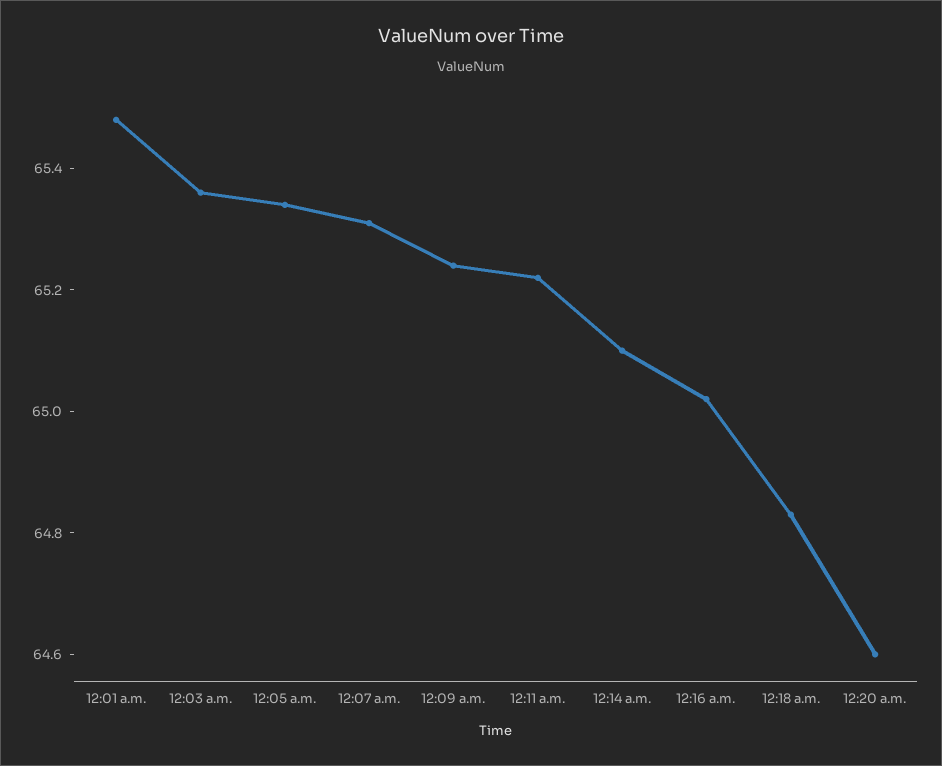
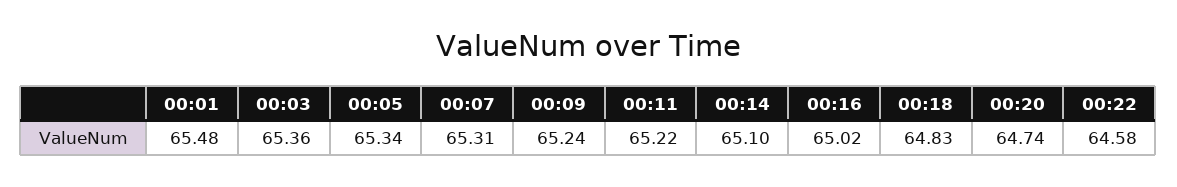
12:20 a.m.: 64.6 -> 64.74
00:22: none -> 64.58

